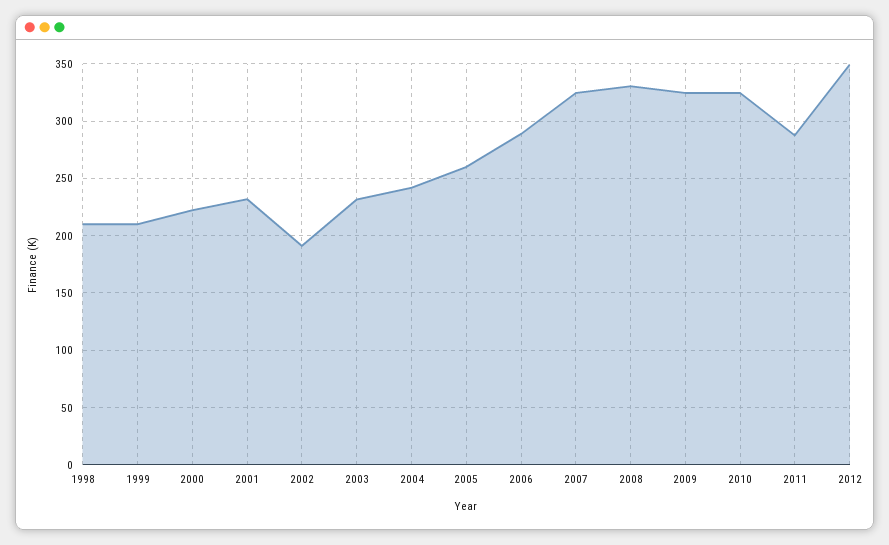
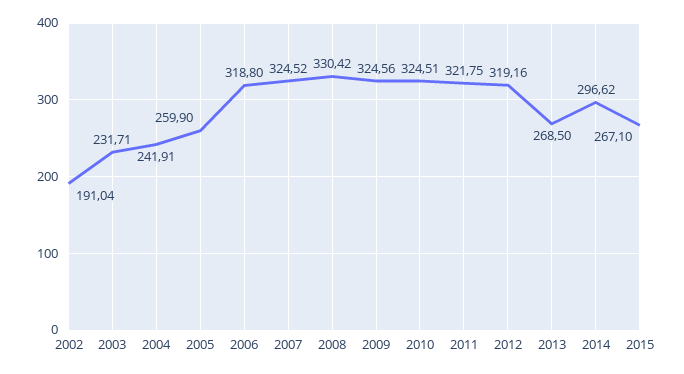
1998: 210 -> none
1999: 210 -> none
2000: 220 -> none
2001: 230 -> none
2006: 290 -> 318.8
2011: 290 -> 321.75
2012: 350 -> 319.16
2013: none -> 268.5
2014: none -> 296.62
2015: none -> 267.1

